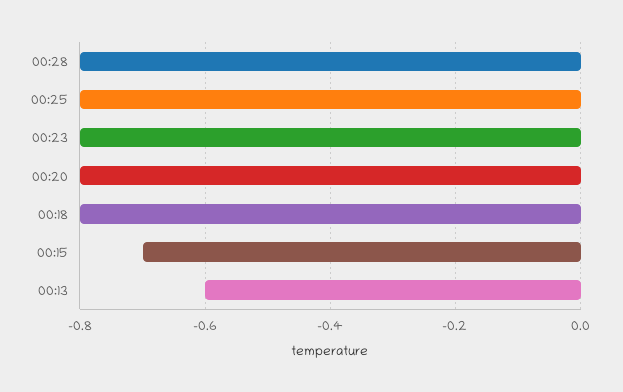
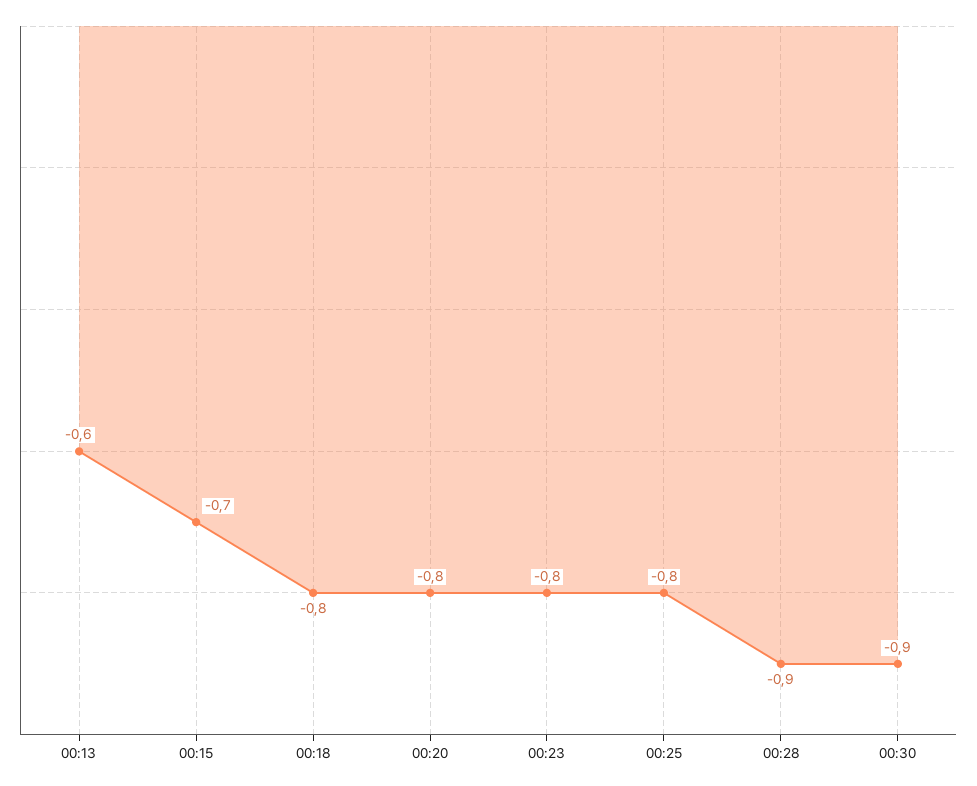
00:28: -0.8 -> -0.9
00:30: none -> -0.9

